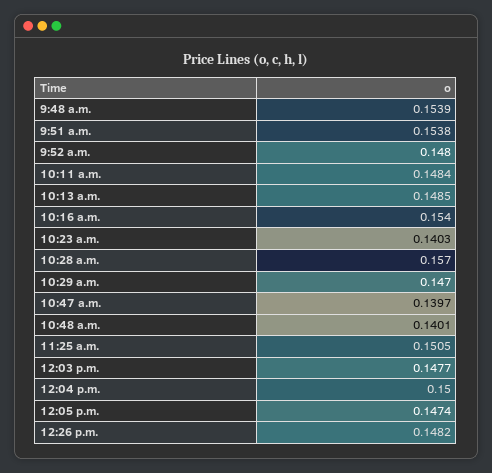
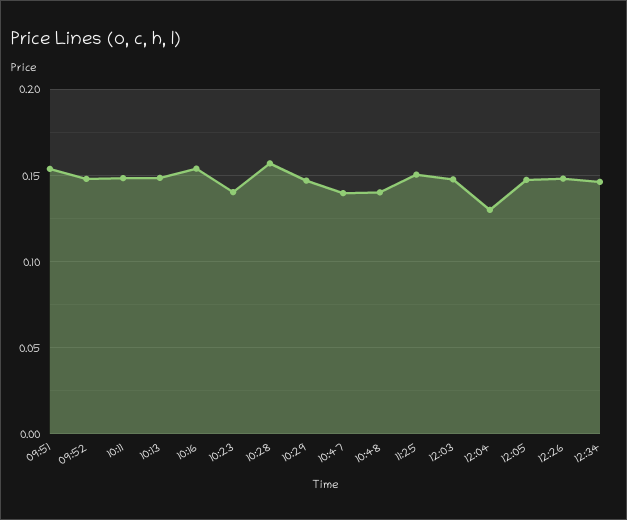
9:48 a.m.: 0.1539 -> none
12:04 p.m.: 0.15 -> 0.13
12:34: none -> 0.145

